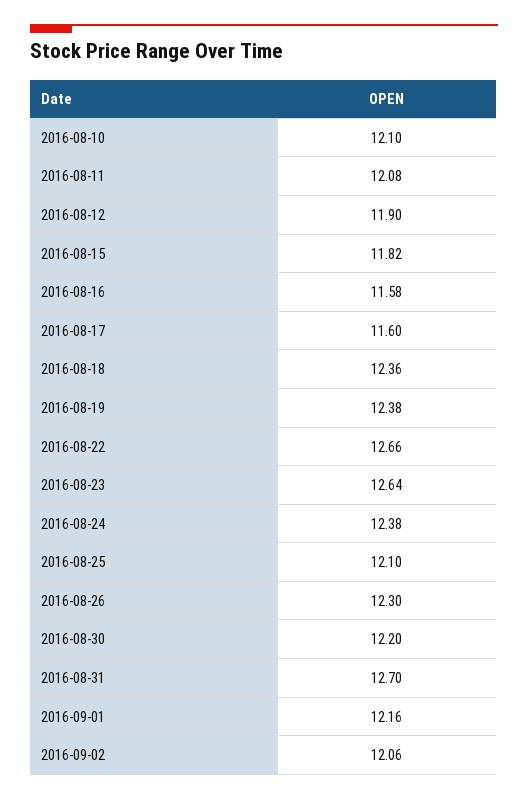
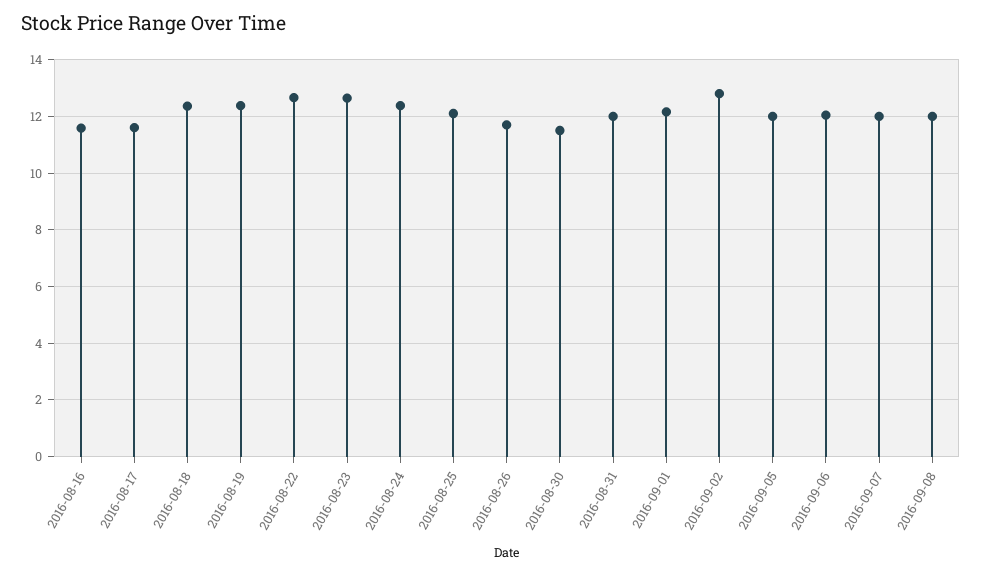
2016-08-10: 12.1 -> none
2016-08-11: 12.08 -> none
2016-08-12: 11.9 -> none
2016-08-15: 11.82 -> none
2016-08-26: 12.3 -> 11.75
2016-08-30: 12.2 -> 11.5
2016-08-31: 12.7 -> 12
2016-09-02: 12.06 -> 12.75
2016-09-05: none -> 12
2016-09-06: none -> 12
2016-09-07: none -> 12
2016-09-08: none -> 12

